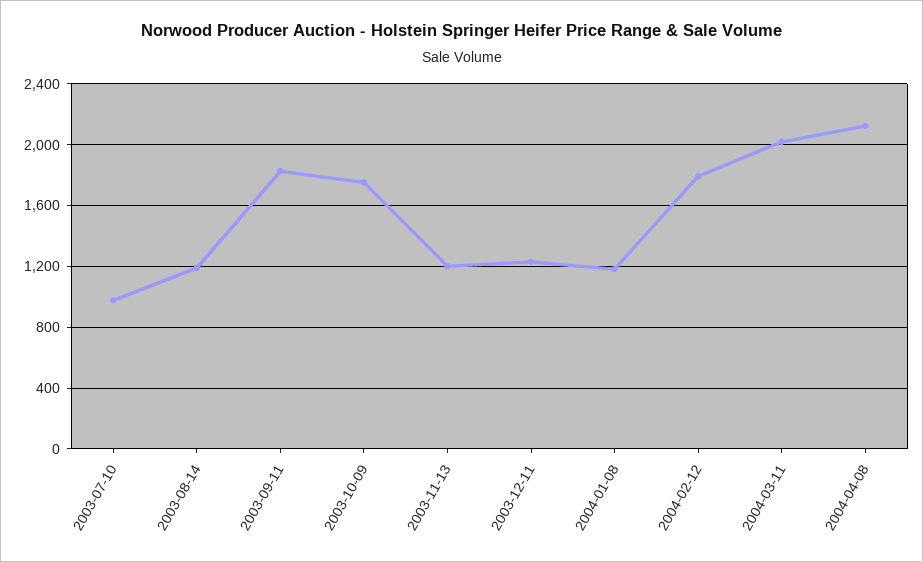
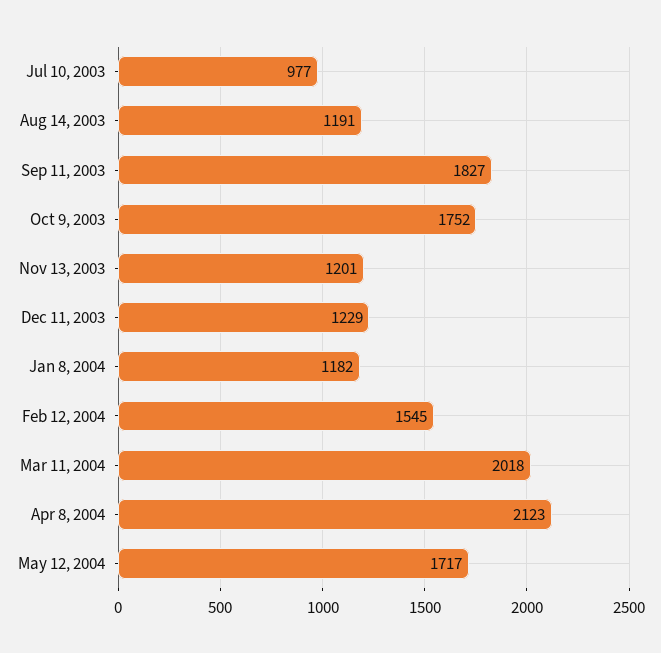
2004-02-12: 1800 -> 1545
May 12, 2004: none -> 1717

